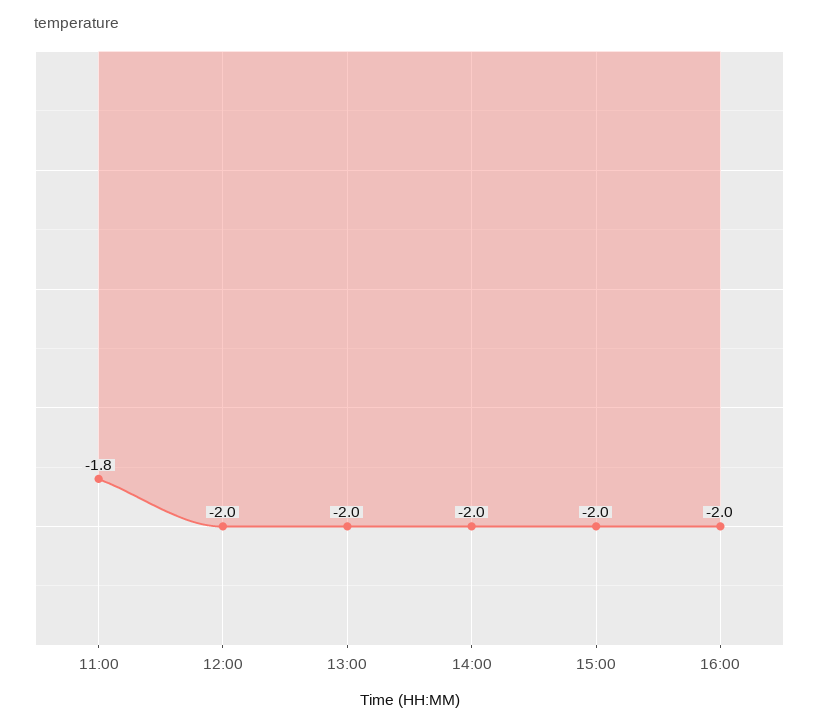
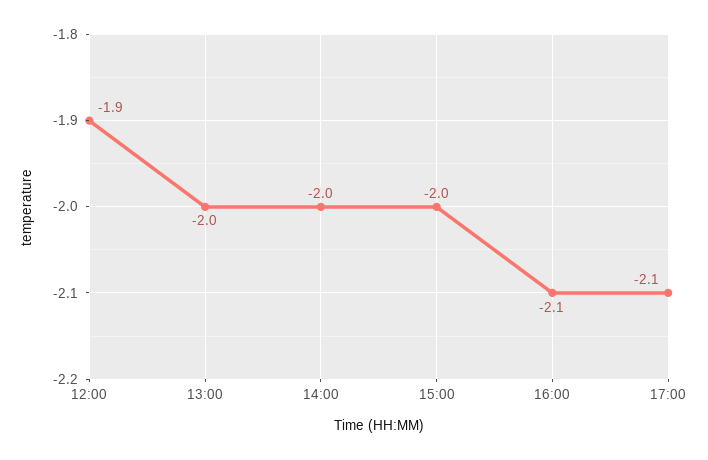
11:00: -1.8 -> none
12:00: -2 -> -1.9
16:00: -2 -> -2.1
17:00: none -> -2.1

